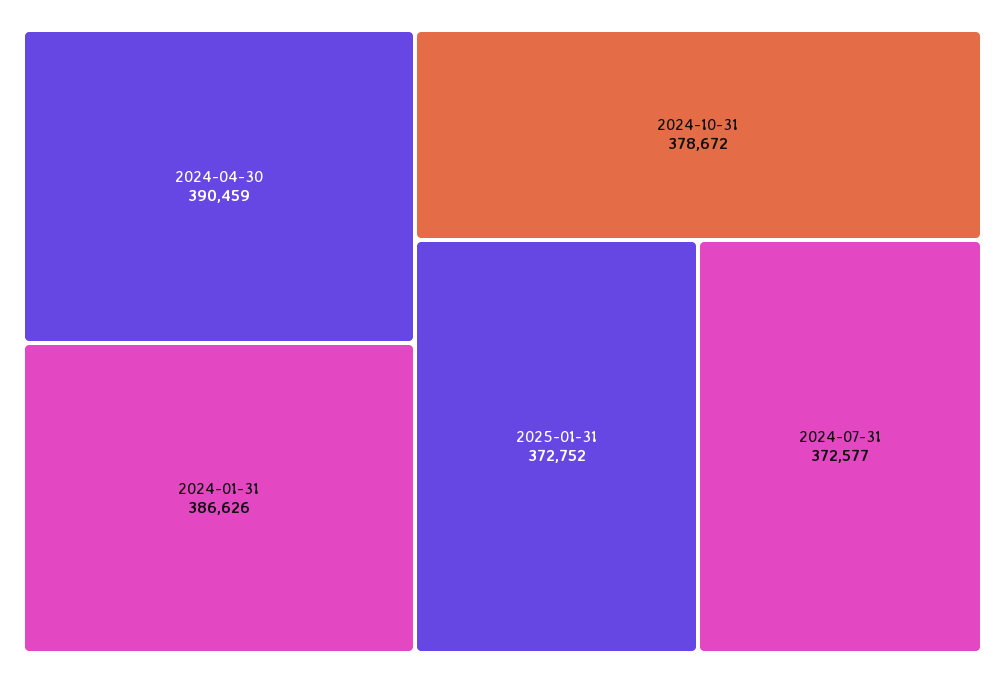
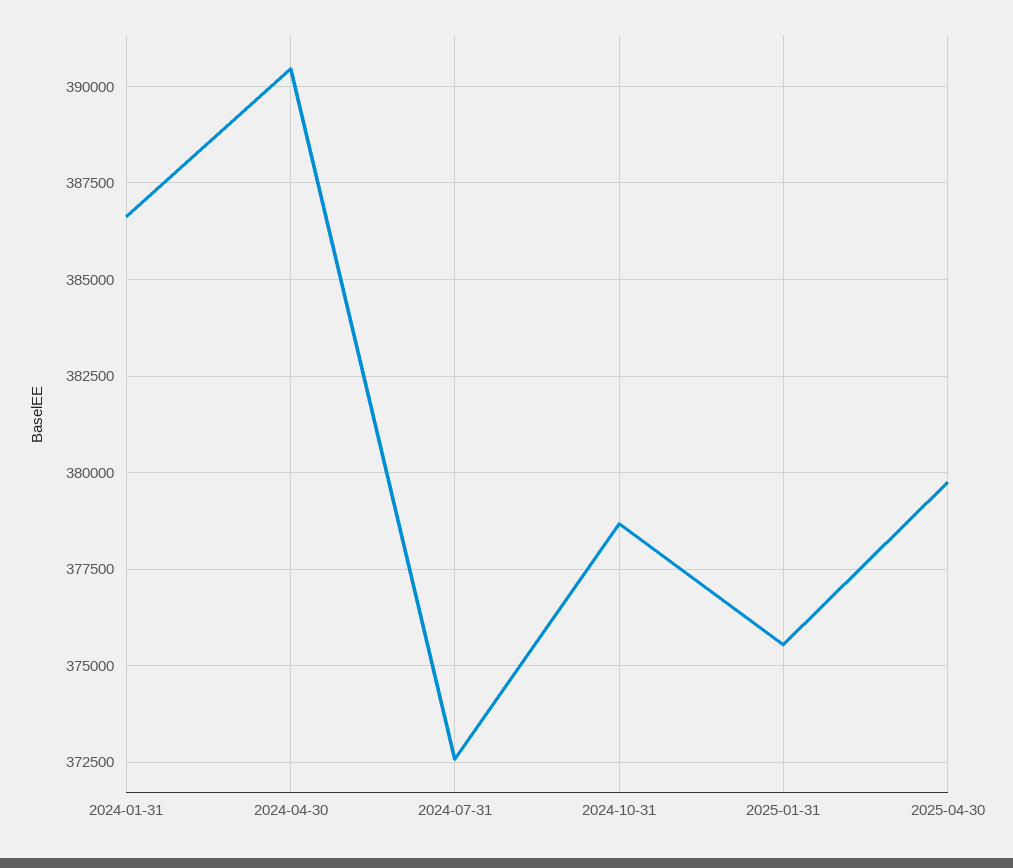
2025-01-31: 372752 -> 375500
2025-04-30: none -> 379750

